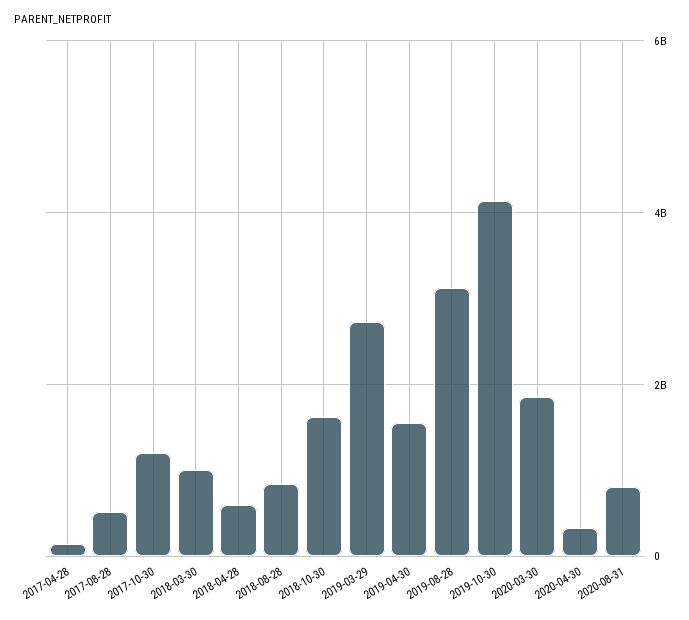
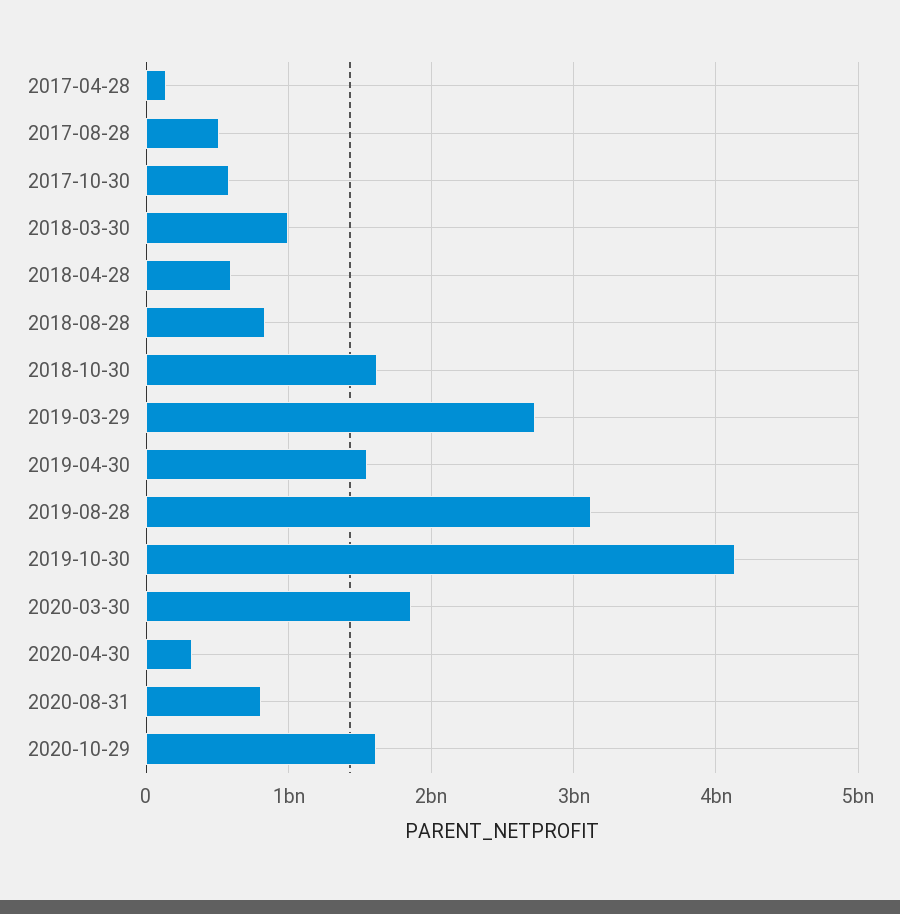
2017-10-30: 1200000000 -> 600000000
2020-10-29: none -> 1600000000

